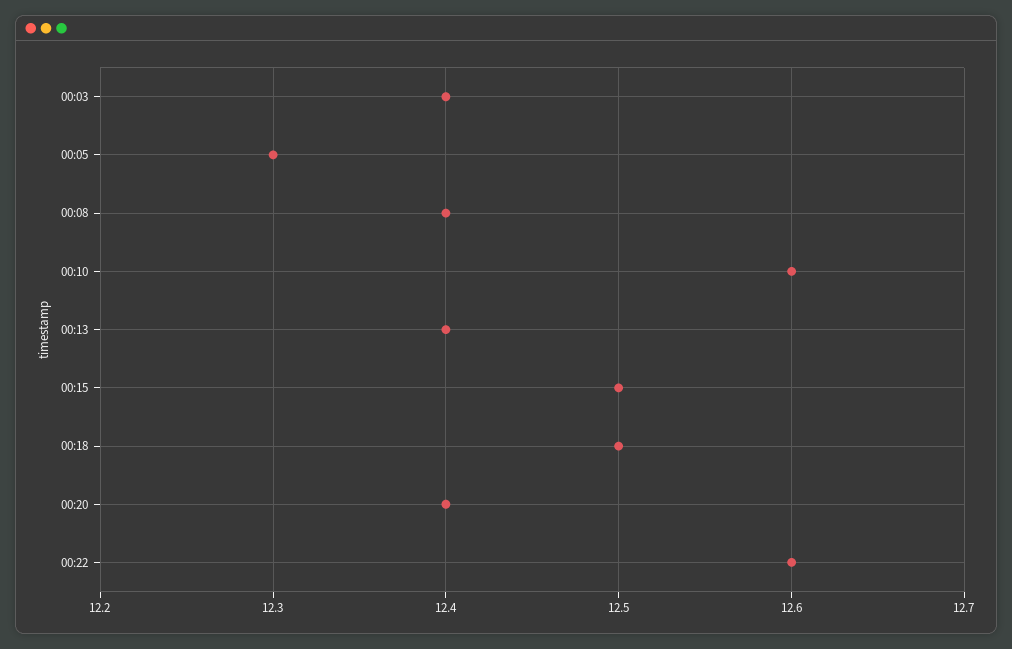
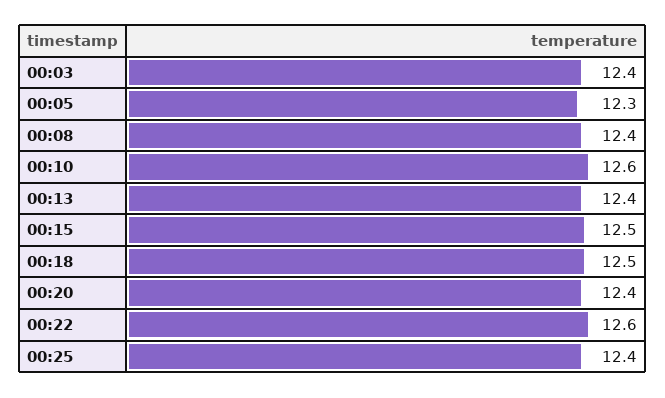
00:25: none -> 12.4

